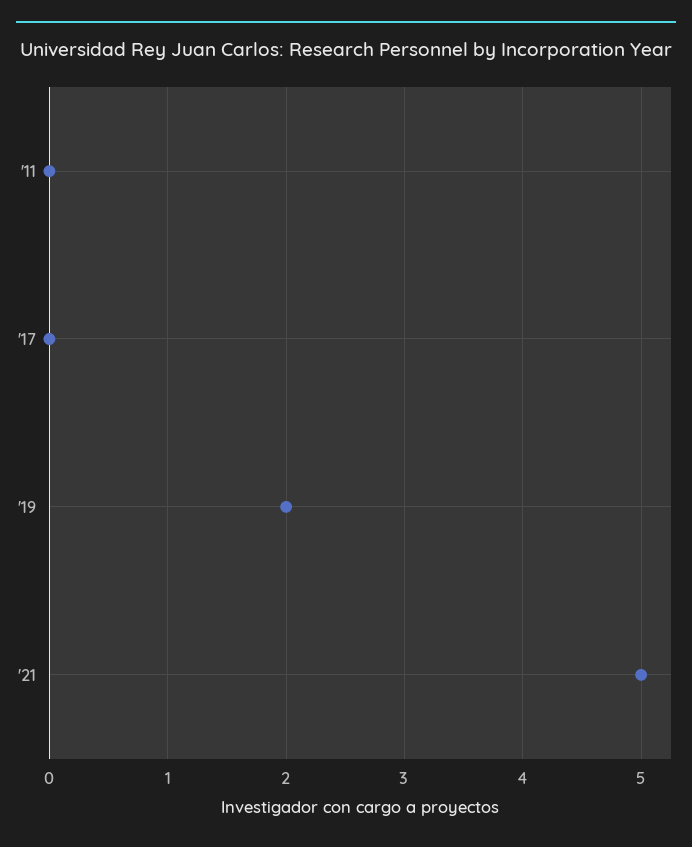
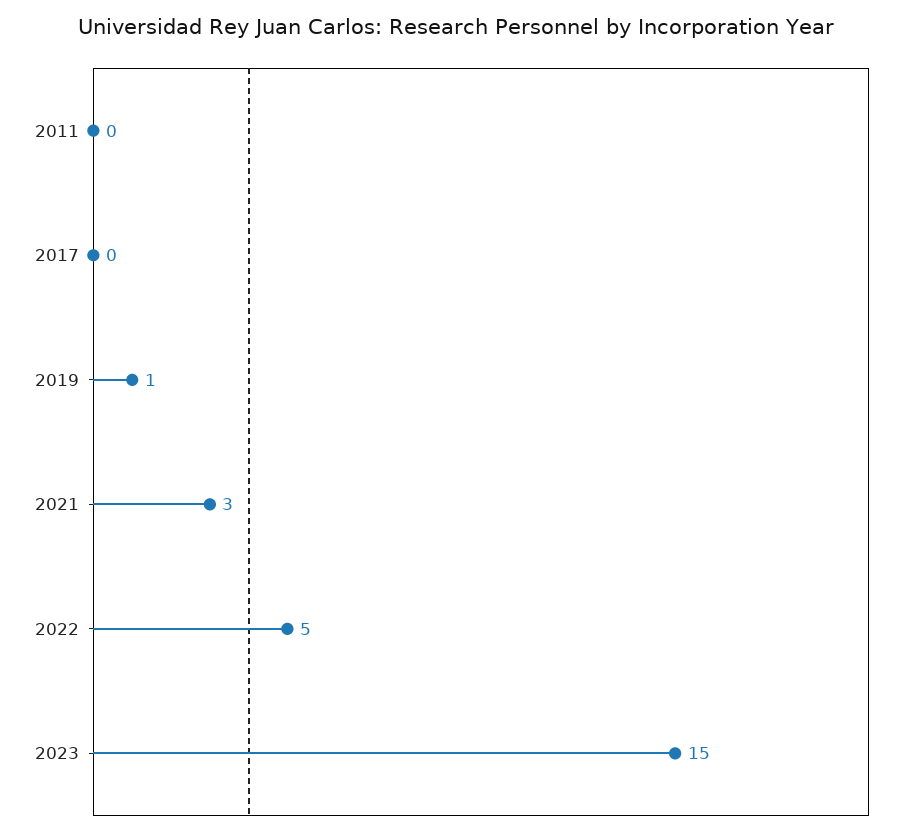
'19: 2 -> 1
'21: 5 -> 3
2022: none -> 5
2023: none -> 15

